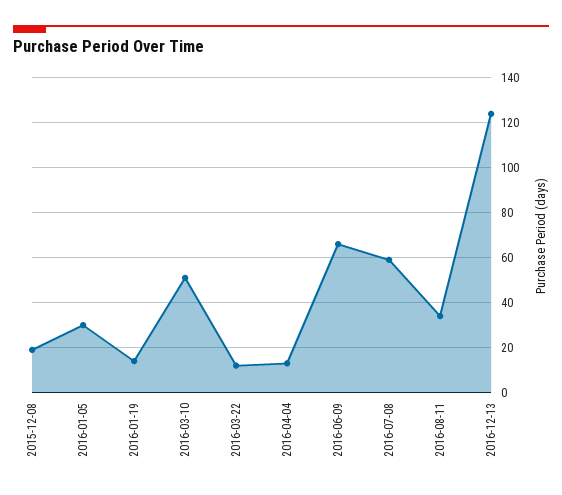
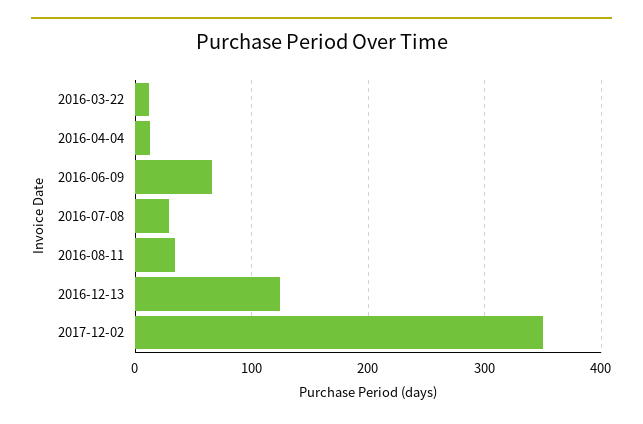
2015-12-08: 20 -> none
2016-01-05: 30 -> none
2016-01-19: 15 -> none
2016-03-10: 50 -> none
2016-07-08: 60 -> 30
2017-12-02: none -> 350

